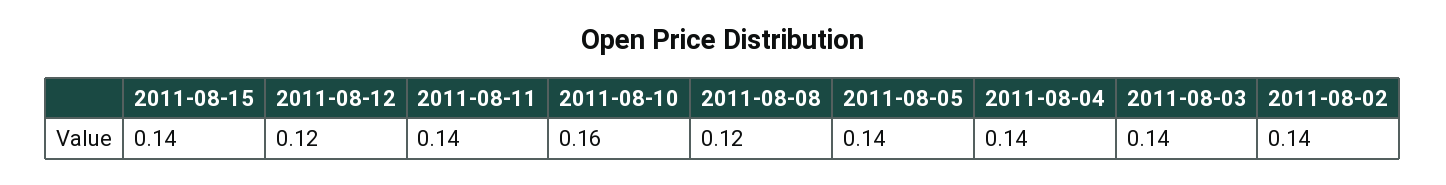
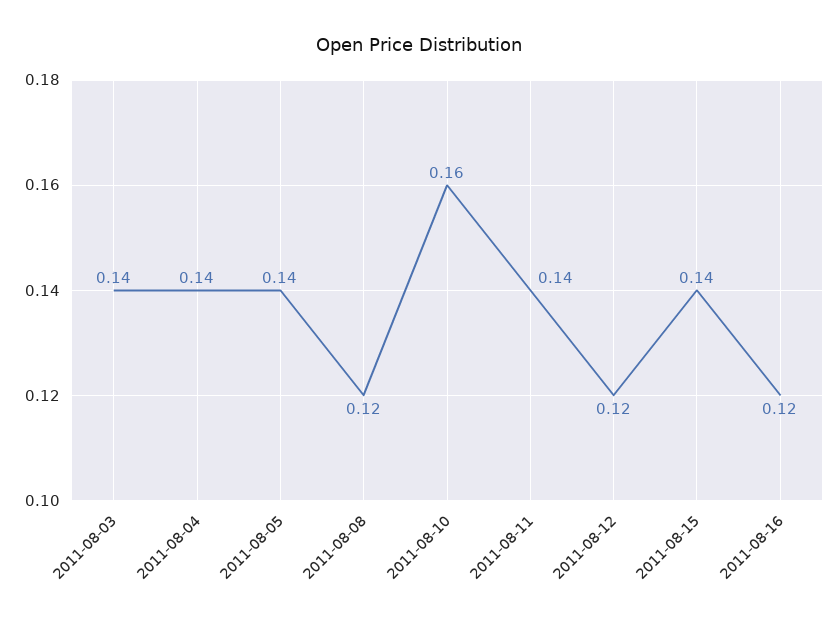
2011-08-02: 0.14 -> none
2011-08-16: none -> 0.12

